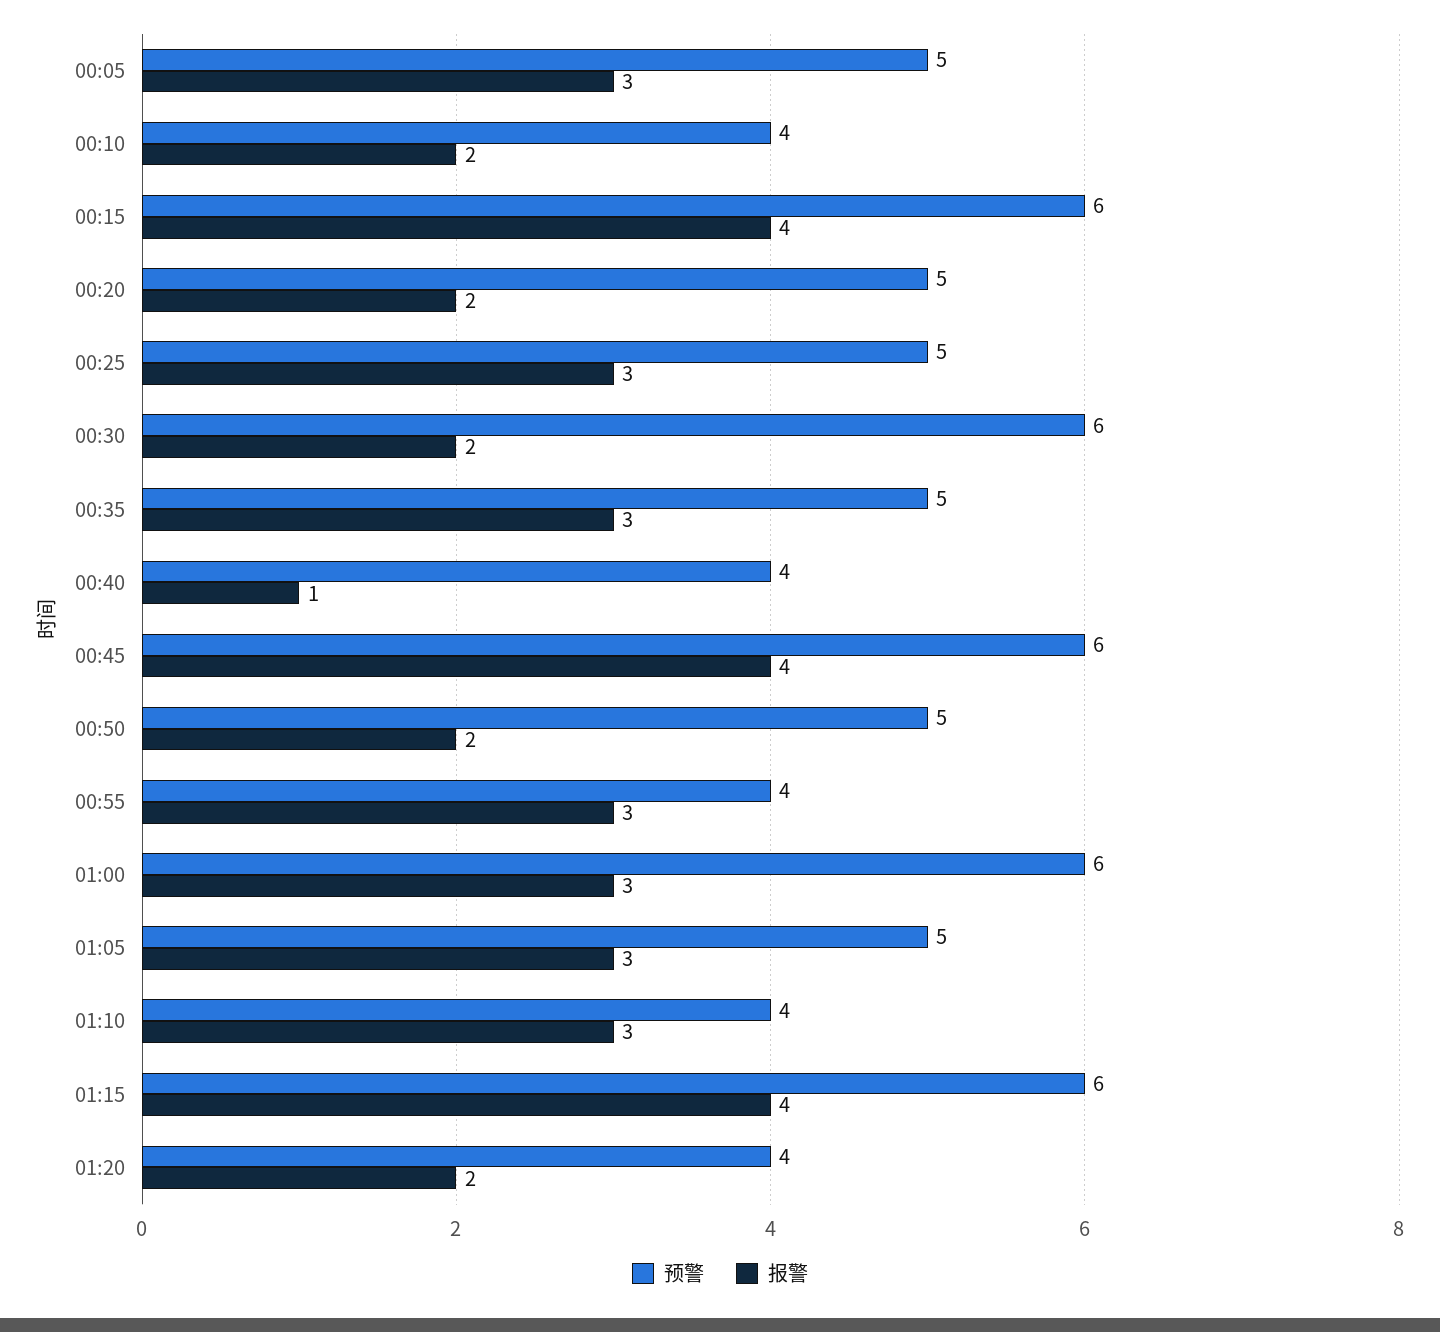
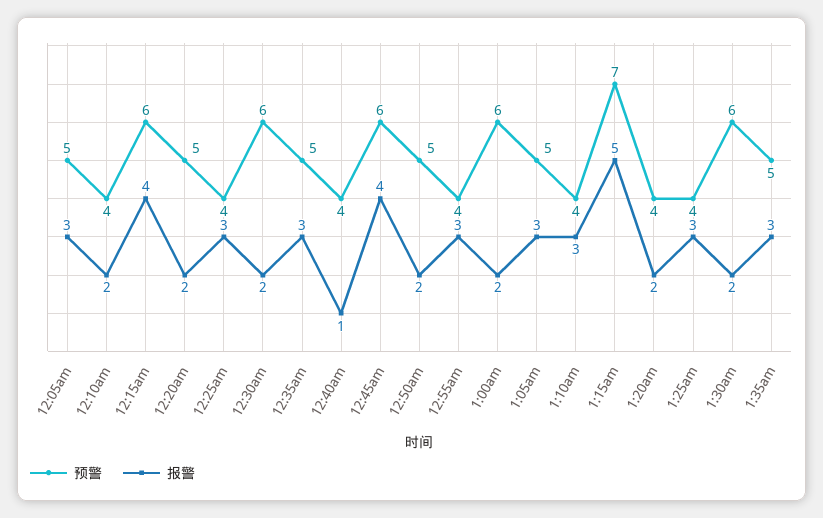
预警, 00:25: 5 -> 4
报警, 01:00: 3 -> 2
预警, 01:15: 6 -> 7
报警, 01:15: 4 -> 5
预警, 1:25am: none -> 4
报警, 1:25am: none -> 3
预警, 1:30am: none -> 6
报警, 1:30am: none -> 2
预警, 1:35am: none -> 5
报警, 1:35am: none -> 3

